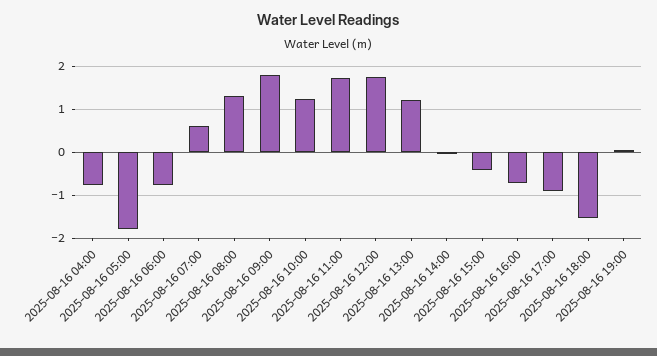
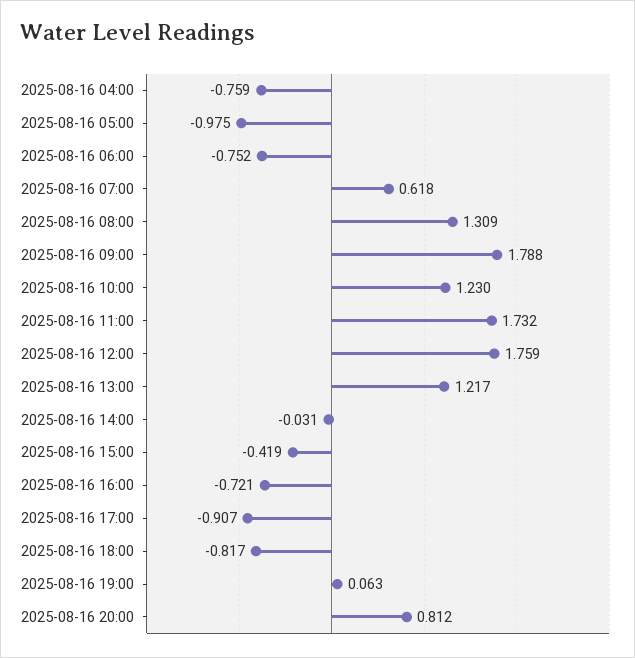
2025-08-16 05:00: -1.8 -> -0.975
2025-08-16 18:00: -1.6 -> -0.817
2025-08-16 20:00: none -> 0.812

